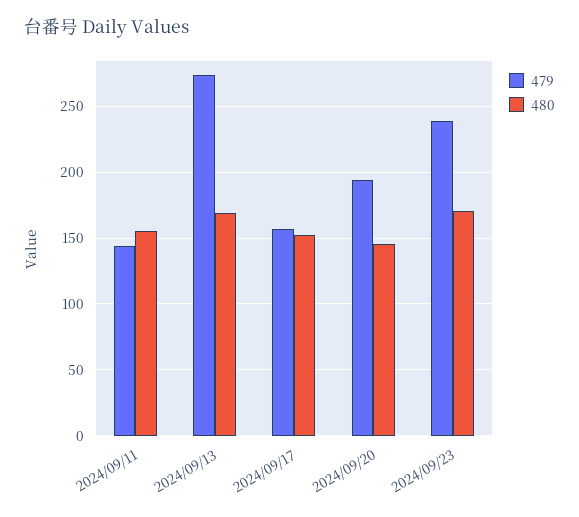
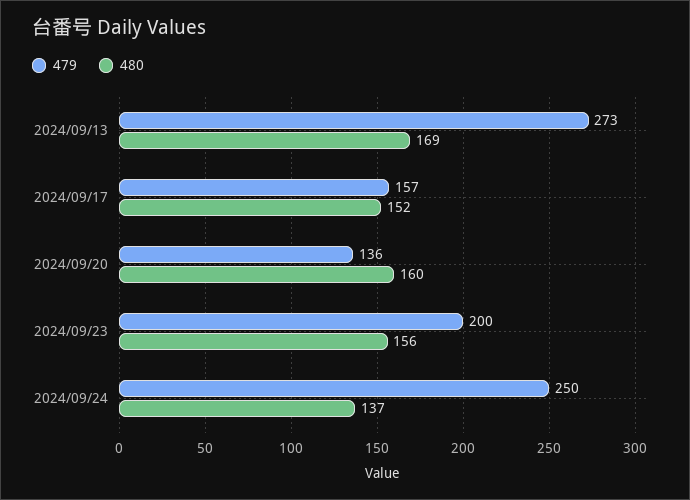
479, 2024/09/11: 145 -> none
480, 2024/09/11: 155 -> none
479, 2024/09/20: 195 -> 136
480, 2024/09/20: 145 -> 160
479, 2024/09/23: 240 -> 200
480, 2024/09/23: 170 -> 156
479, 2024/09/24: none -> 250
480, 2024/09/24: none -> 137

